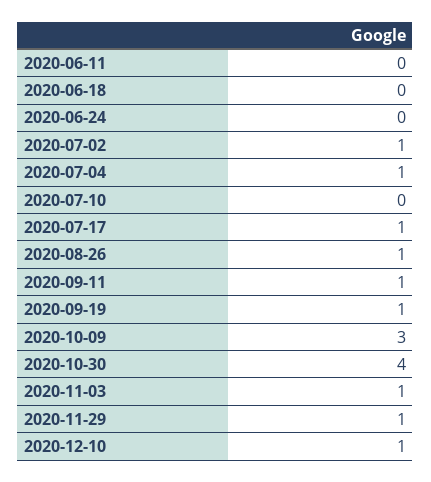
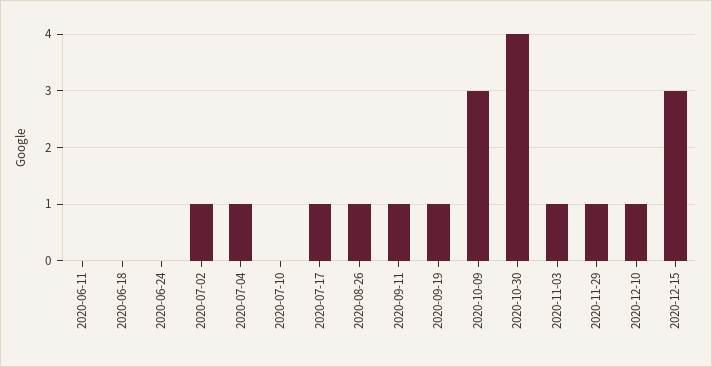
2020-12-15: none -> 3

